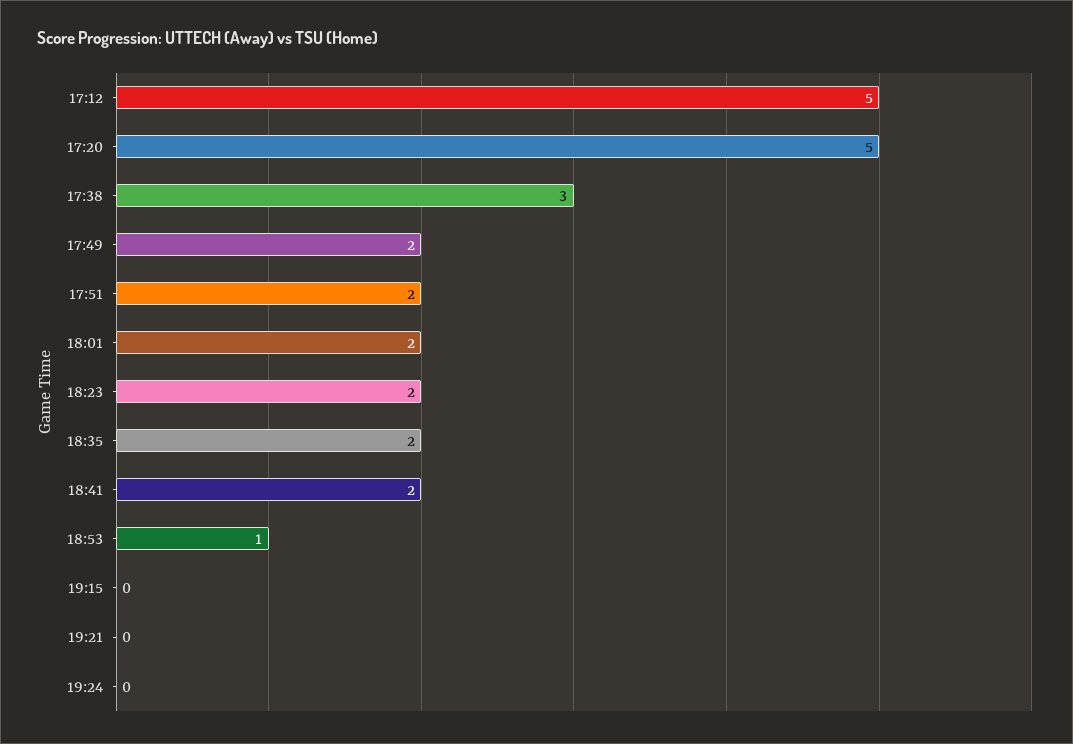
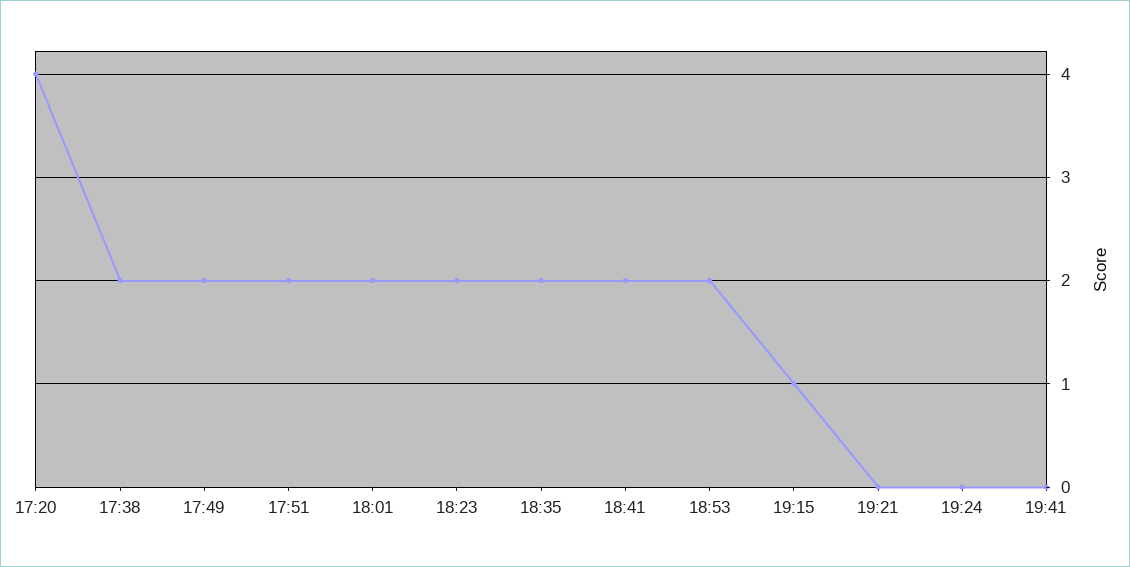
17:12: 5 -> none
17:20: 5 -> 4
17:38: 3 -> 2
18:53: 1 -> 2
19:15: 0 -> 1
19:41: none -> 0

